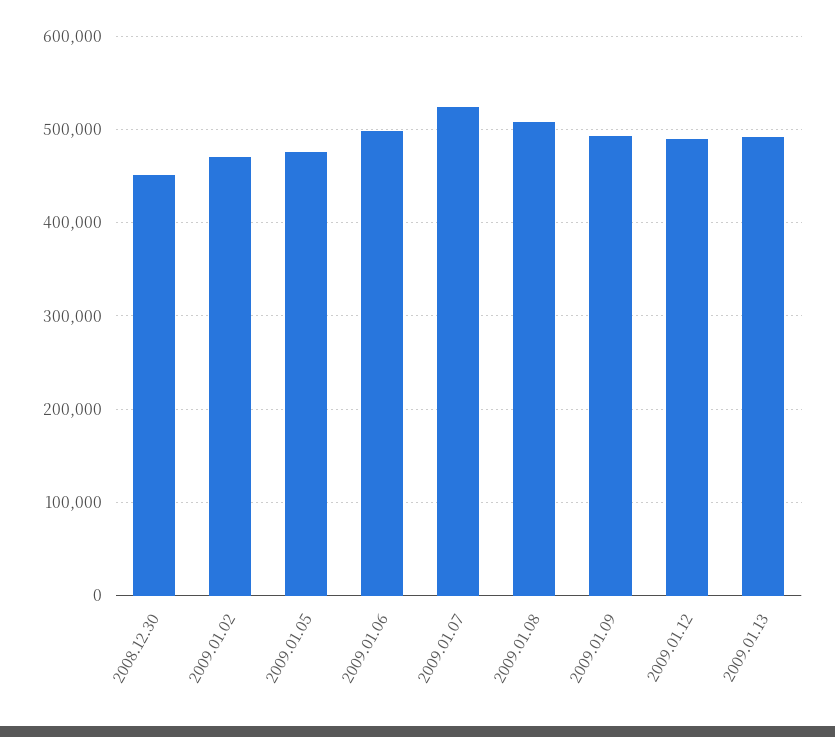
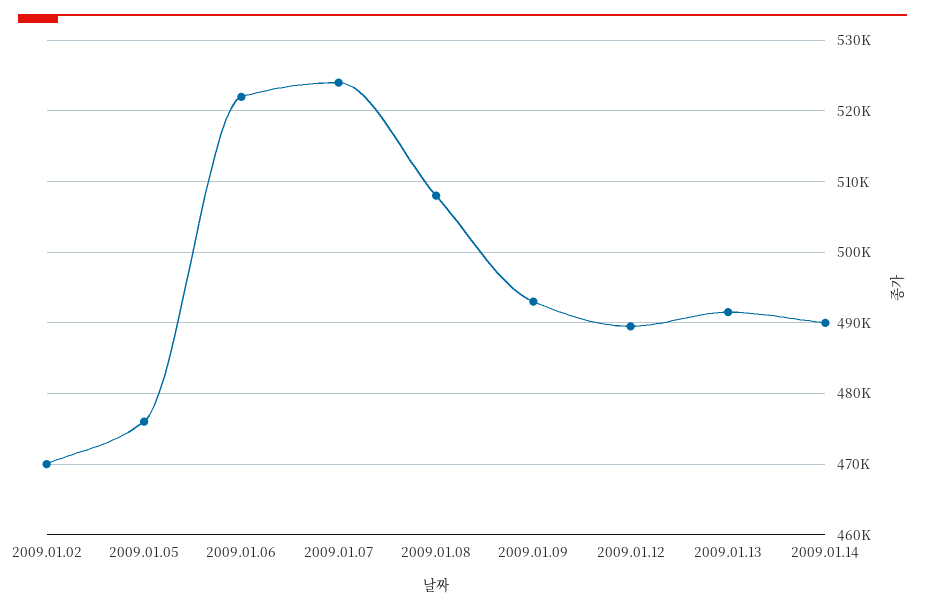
2008.12.30: 450000 -> none
2009.01.06: 500000 -> 522000
2009.01.14: none -> 490000

